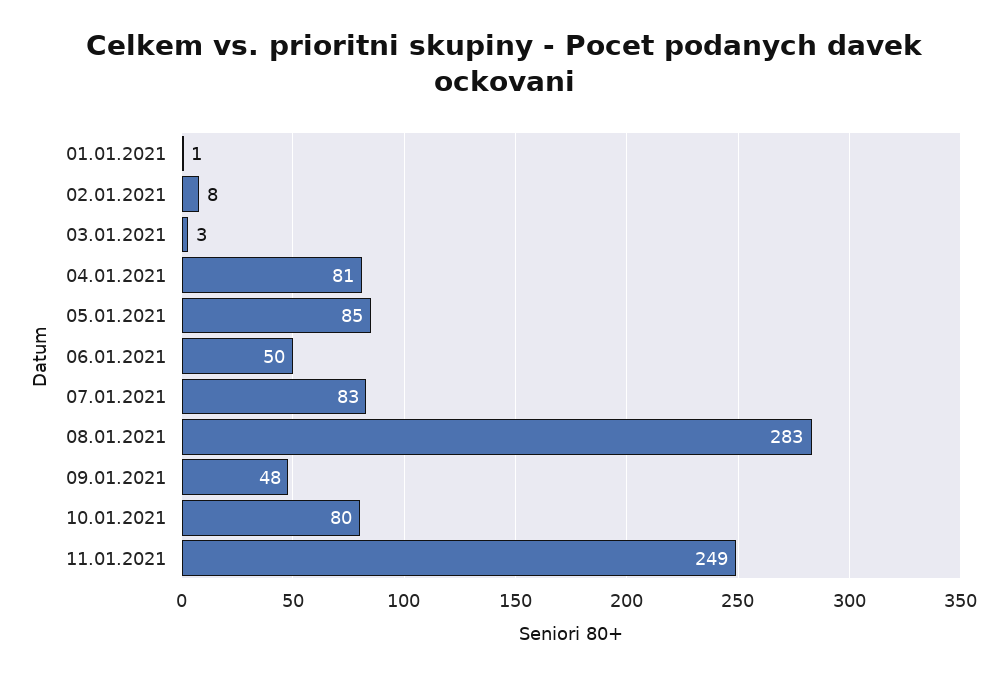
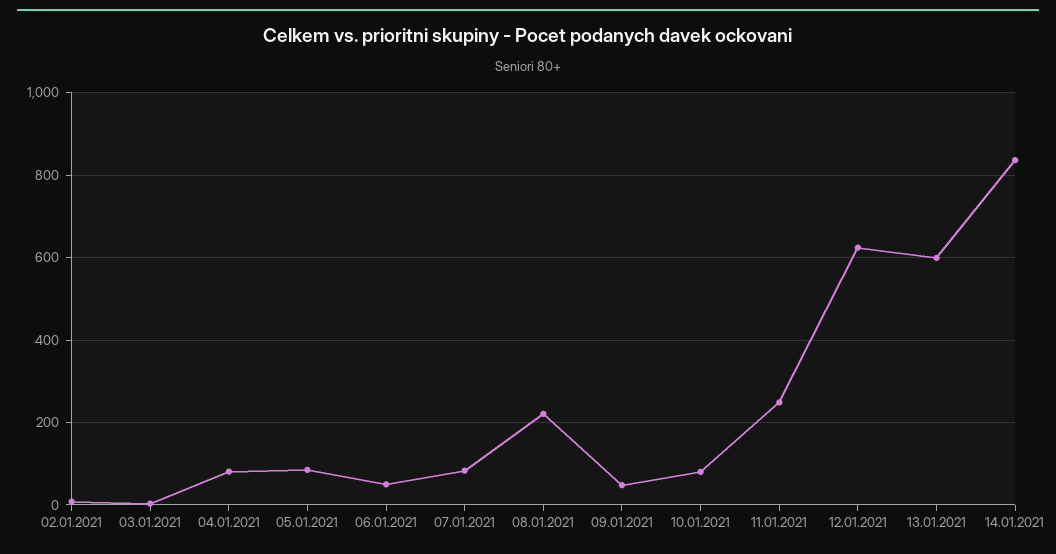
01.01.2021: 1 -> none
08.01.2021: 283 -> 220
12.01.2021: none -> 620
13.01.2021: none -> 600
14.01.2021: none -> 840

